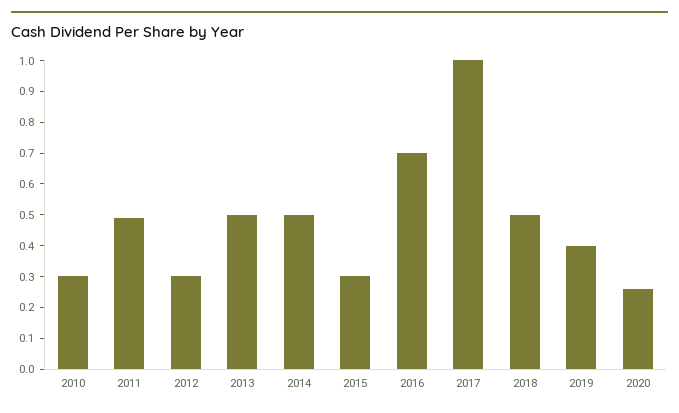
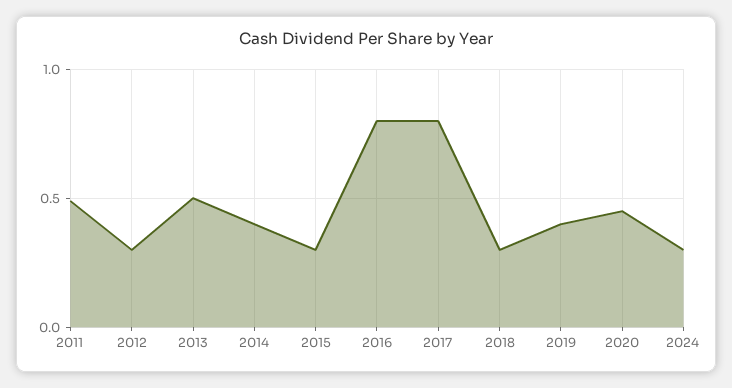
2010: 0.3 -> none
2014: 0.5 -> 0.4
2016: 0.7 -> 0.8
2017: 1 -> 0.8
2018: 0.5 -> 0.3
2020: 0.25 -> 0.45
2024: none -> 0.3

